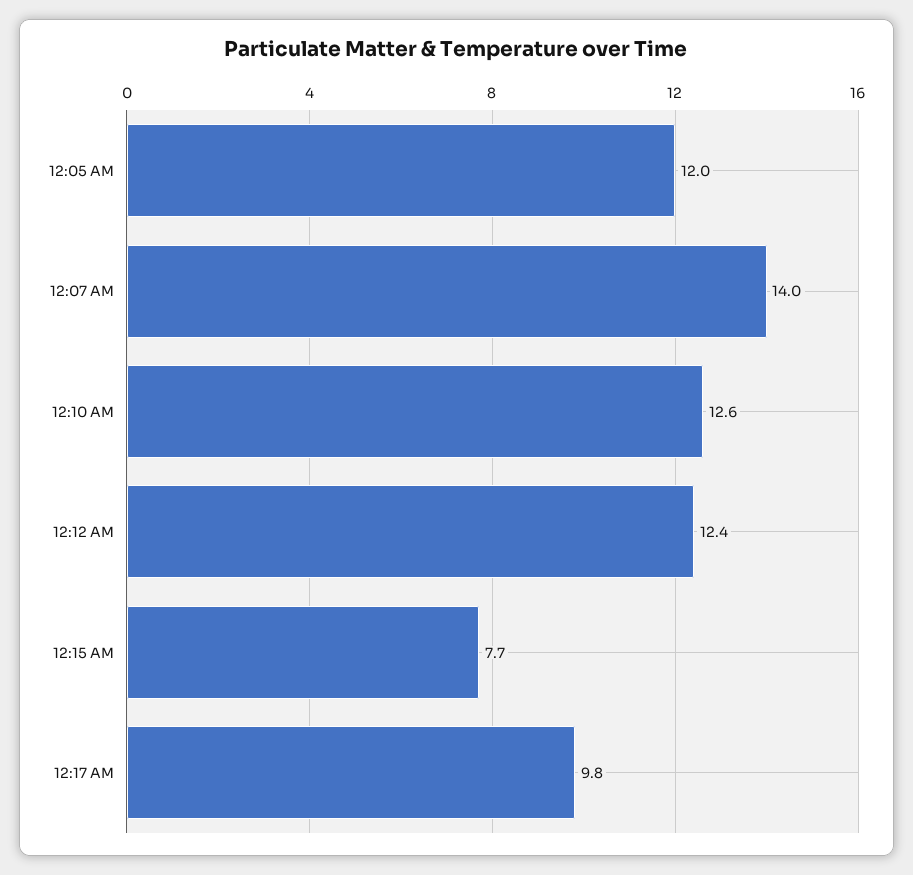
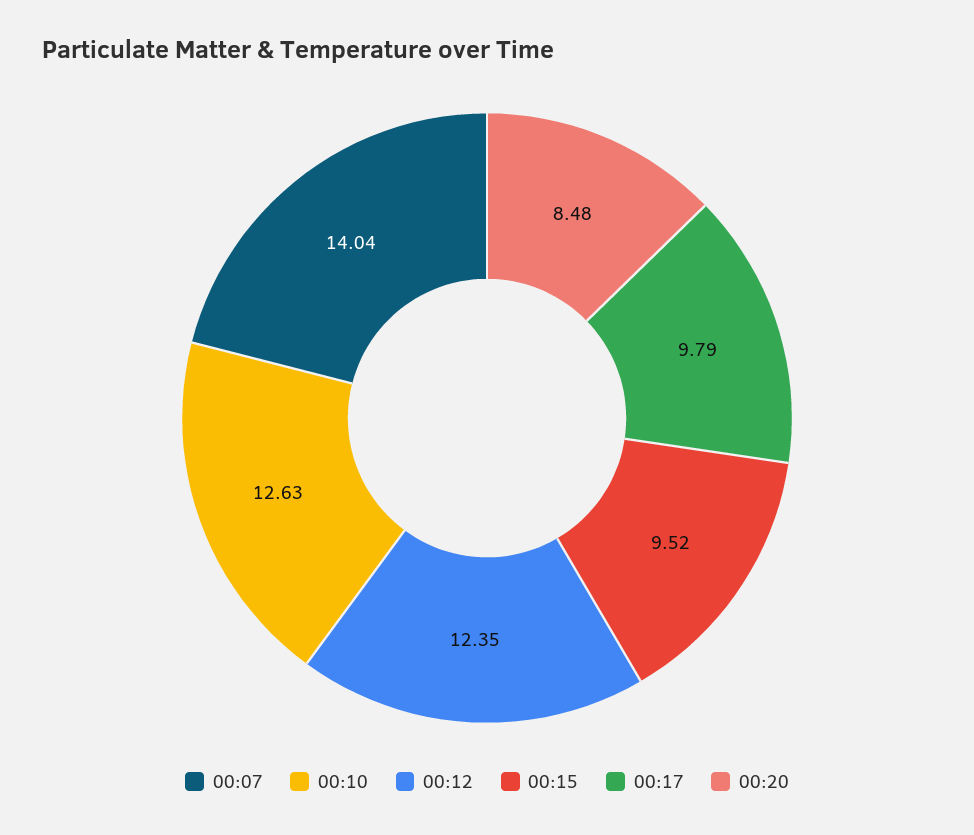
12:05 AM: 12 -> none
12:15 AM: 7.7 -> 9.52
00:20: none -> 8.48

